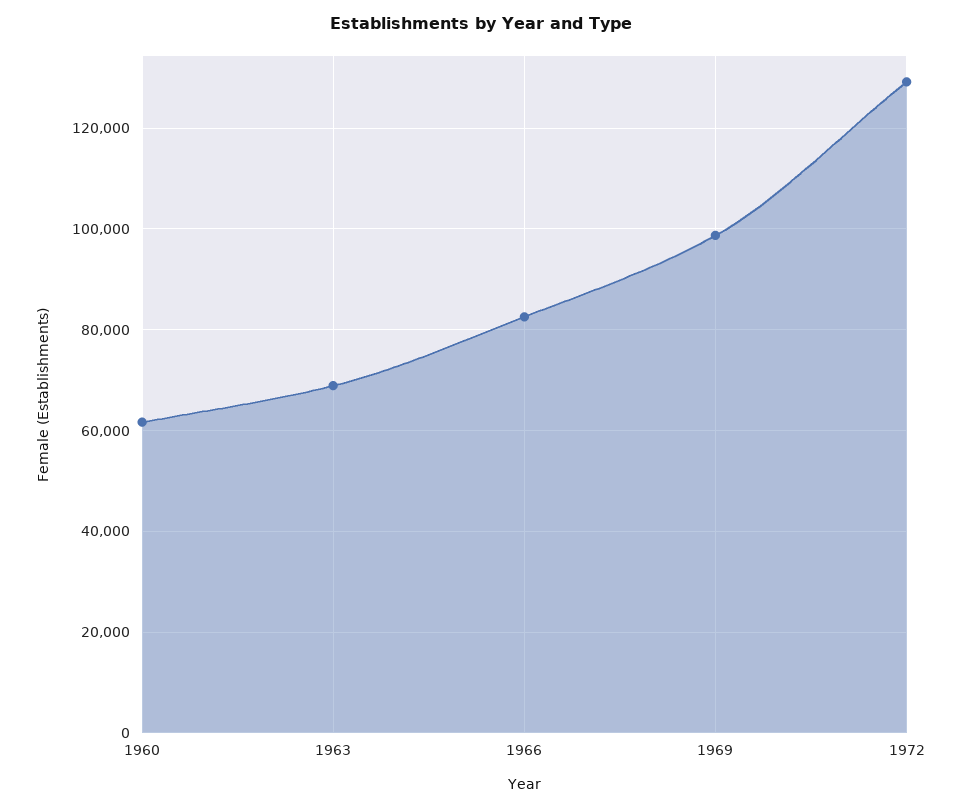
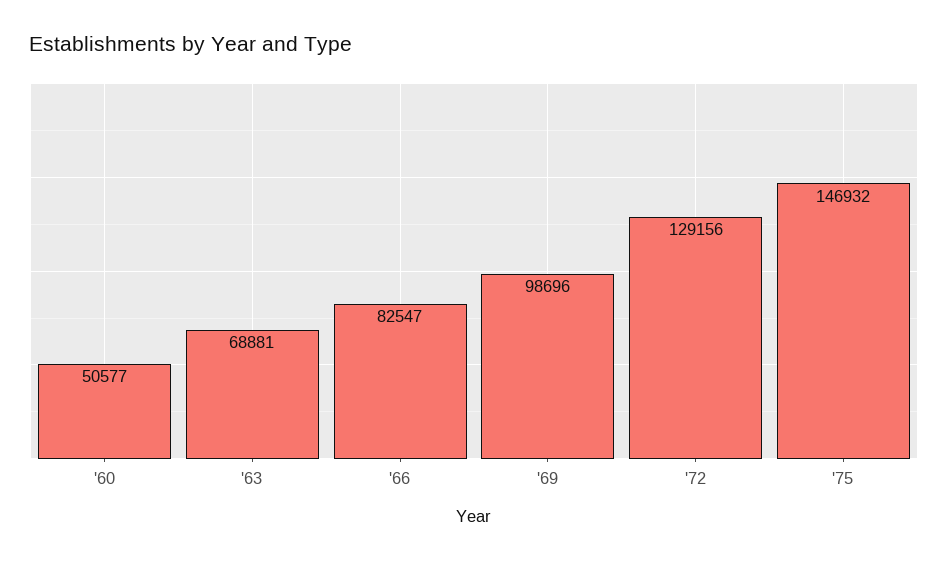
1960: 62000 -> 50577
'75: none -> 146932

